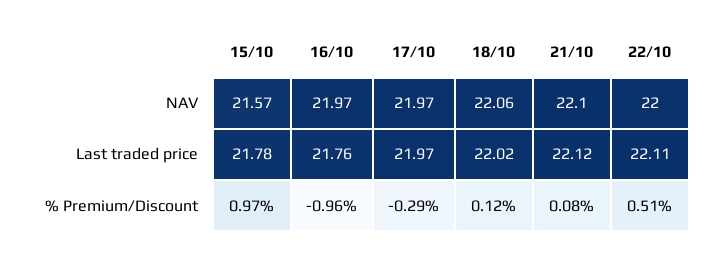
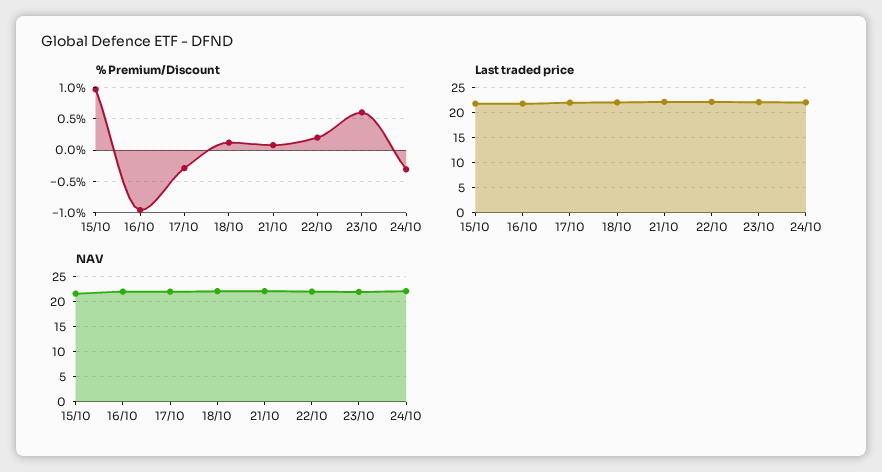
% Premium/Discount, 22/10: 0.51 -> 0.2
% Premium/Discount, 23/10: none -> 0.6
% Premium/Discount, 24/10: none -> -0.3
Last traded price, 23/10: none -> 22.5
Last traded price, 24/10: none -> 22.5
NAV, 23/10: none -> 22.5
NAV, 24/10: none -> 22.5

